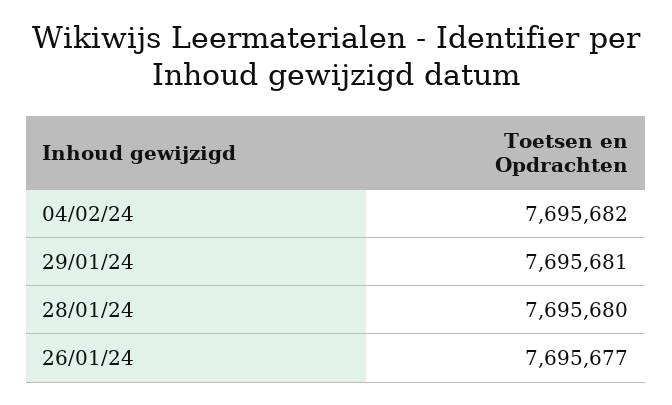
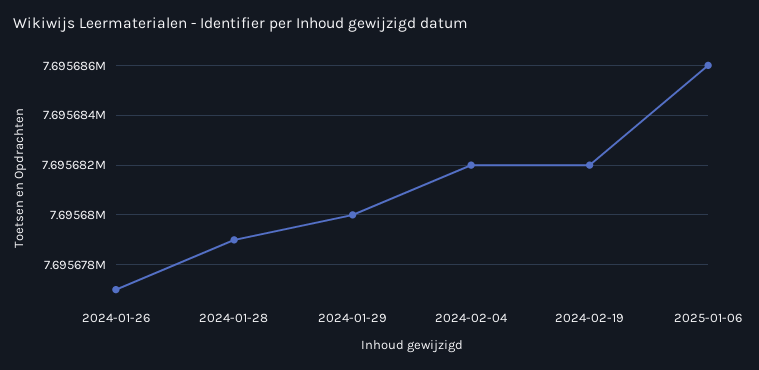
29/01/24: 7695681 -> 7695680
28/01/24: 7695680 -> 7695679
2024-02-19: none -> 7695682
2025-01-06: none -> 7695686

